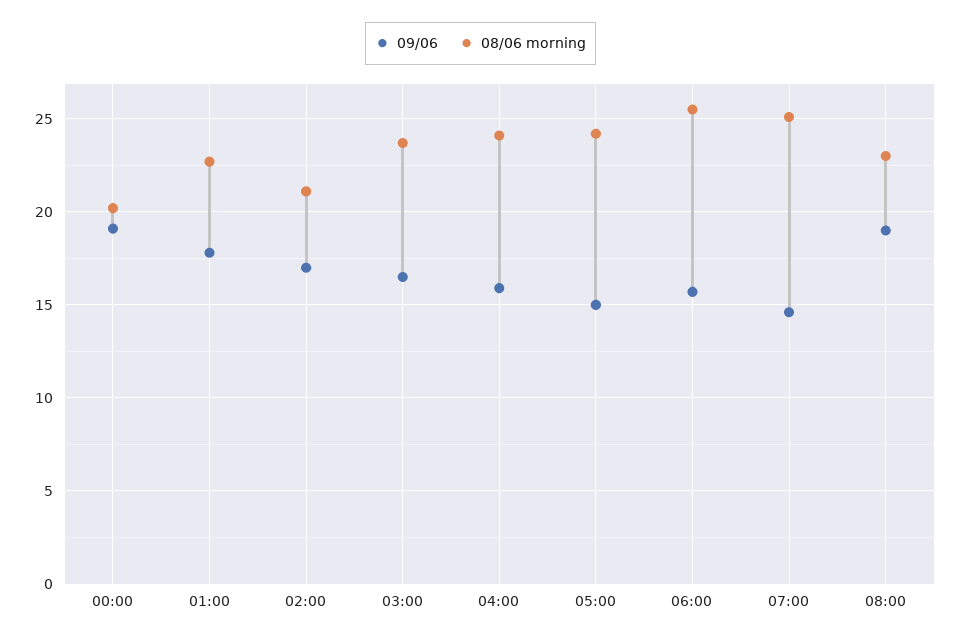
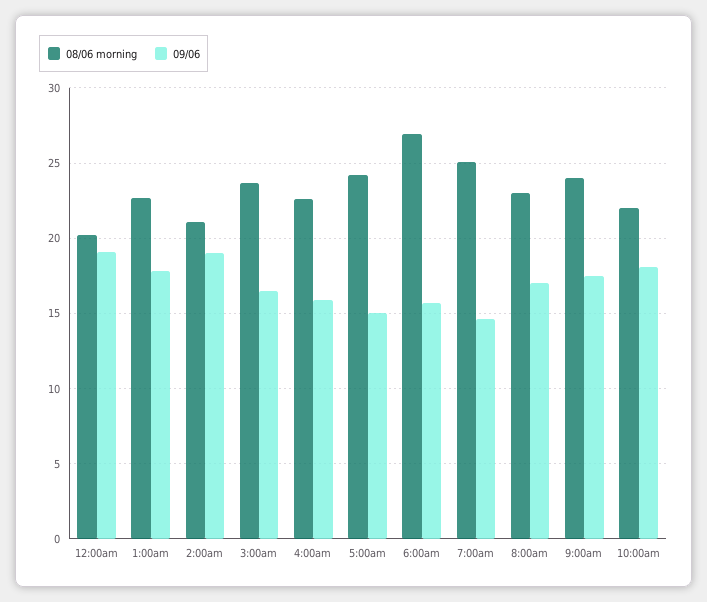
09/06, 02:00: 17 -> 19
08/06 morning, 04:00: 24 -> 22.5
08/06 morning, 06:00: 25.5 -> 27
09/06, 08:00: 19 -> 17
08/06 morning, 9:00am: none -> 24
09/06, 9:00am: none -> 17.5
08/06 morning, 10:00am: none -> 22
09/06, 10:00am: none -> 18

